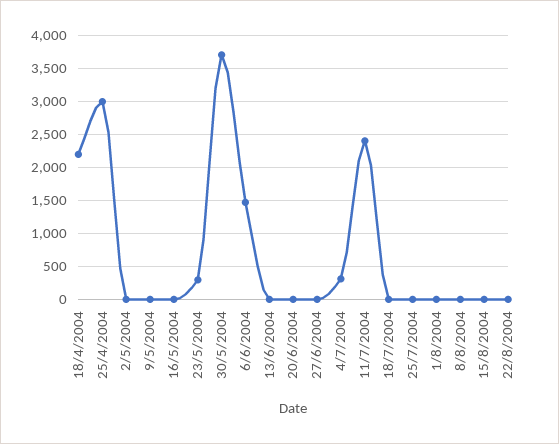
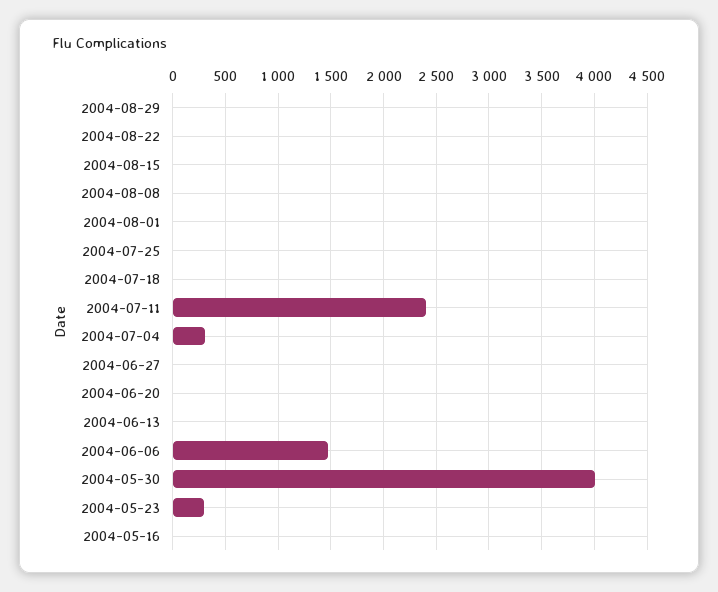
18/4/2004: 2200 -> none
25/4/2004: 3000 -> none
2/5/2004: 0 -> none
9/5/2004: 0 -> none
30/5/2004: 3700 -> 4000
2004-08-29: none -> 0

